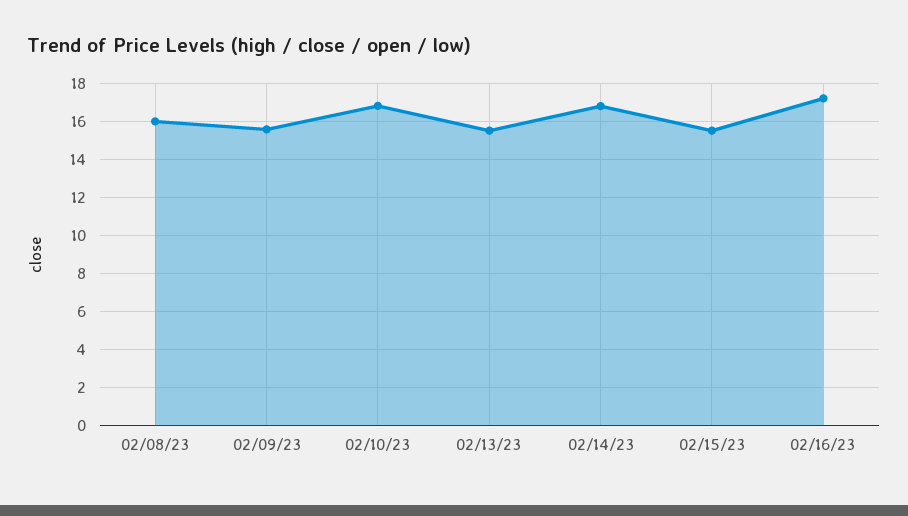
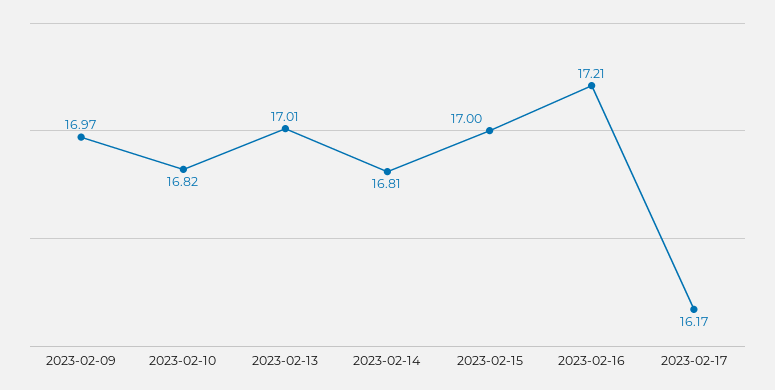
02/08/23: 16 -> none
02/09/23: 15.5 -> 16.97
02/13/23: 15.5 -> 17.01
02/15/23: 15.5 -> 17
2023-02-17: none -> 16.17

